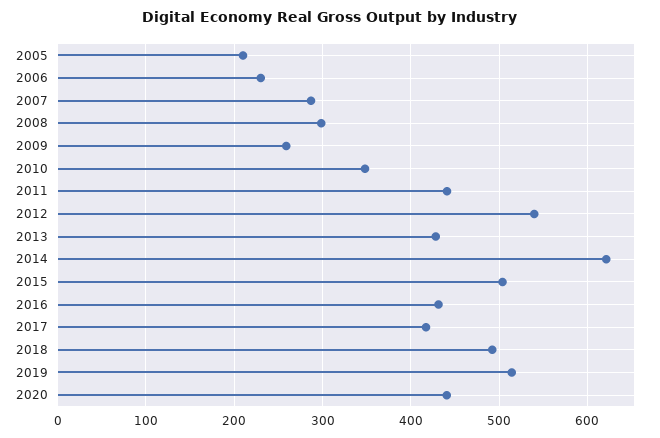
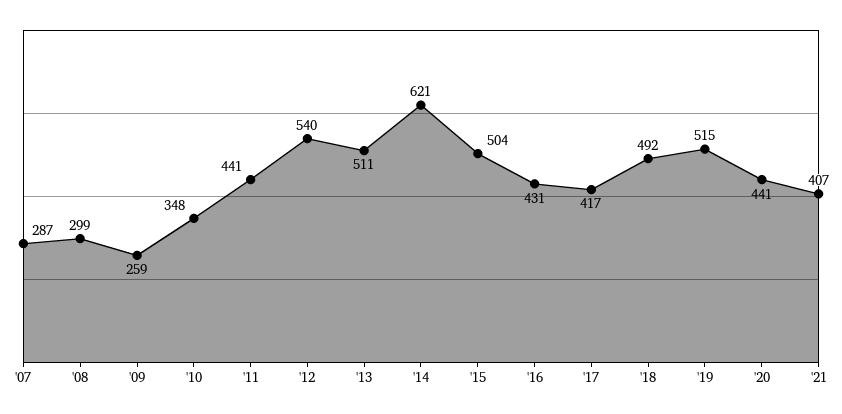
2005: 210 -> none
2006: 230 -> none
2013: 430 -> 511
'21: none -> 407

